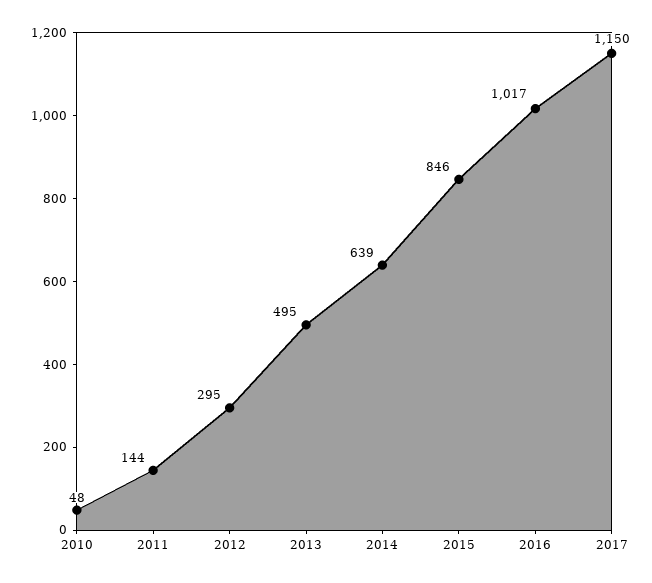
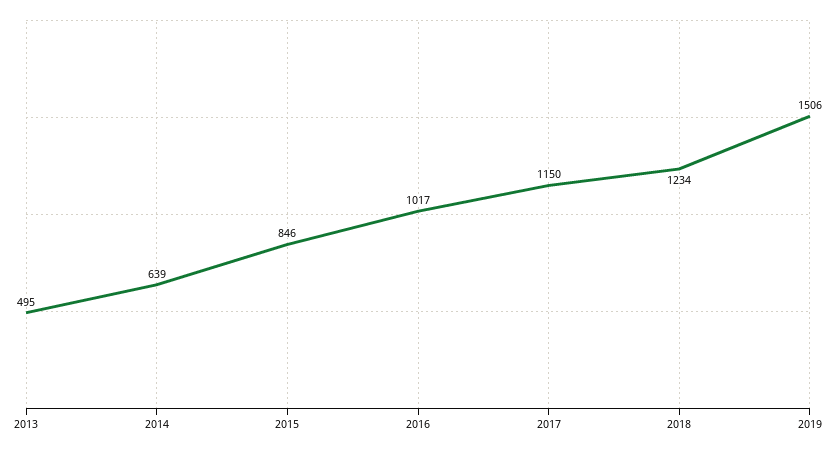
2010: 48 -> none
2011: 144 -> none
2012: 295 -> none
2018: none -> 1234
2019: none -> 1506

